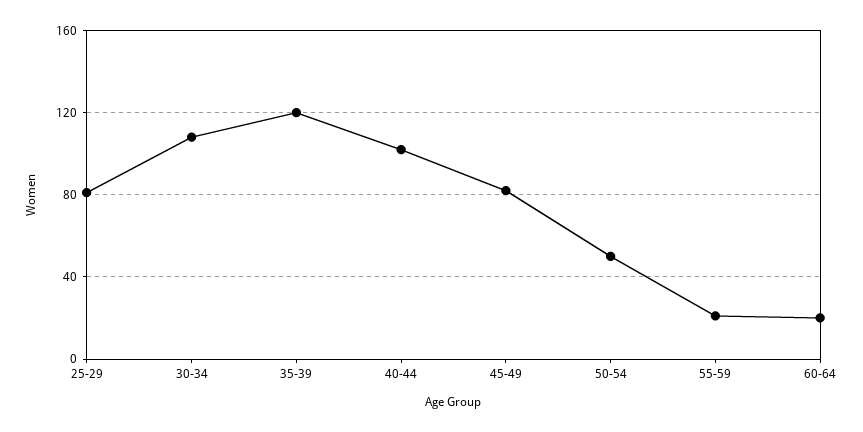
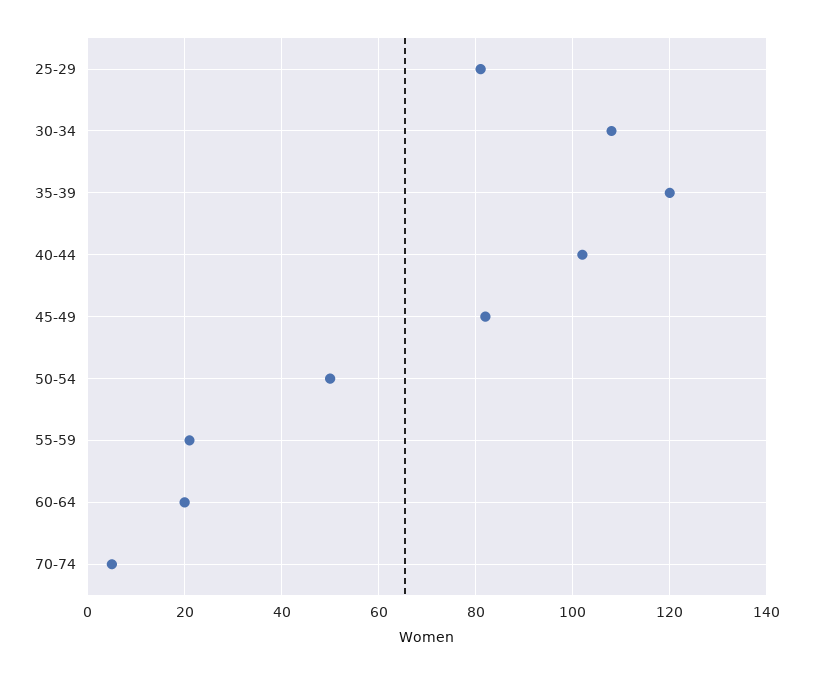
70-74: none -> 5

